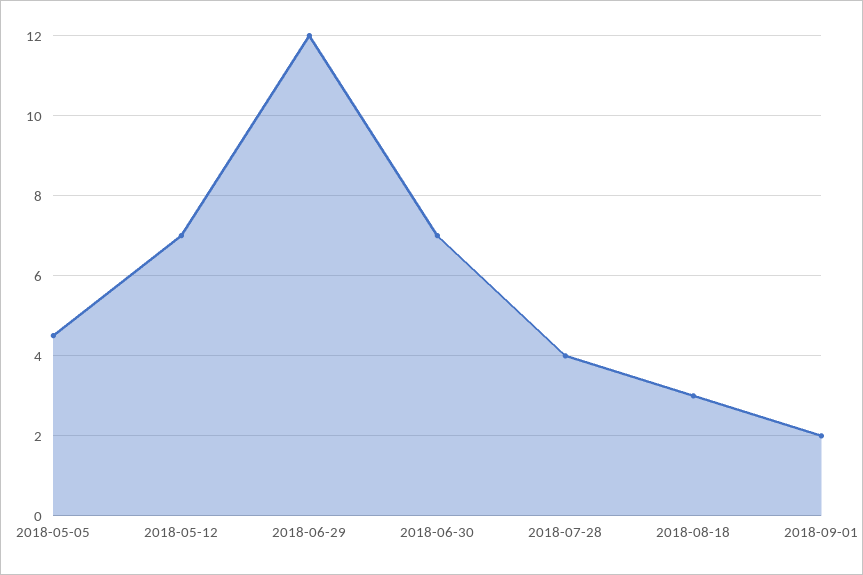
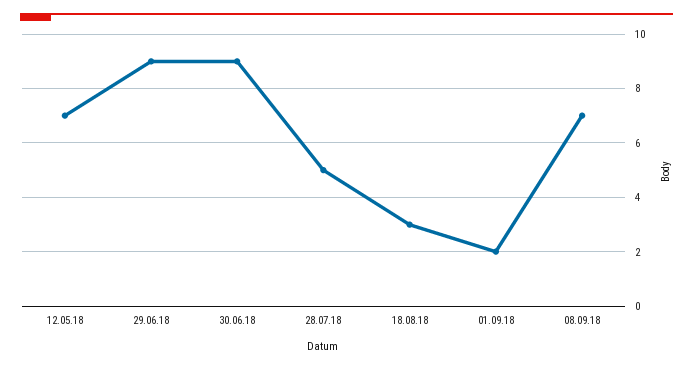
2018-05-05: 4.5 -> none
2018-06-29: 12 -> 9
2018-06-30: 7 -> 9
2018-07-28: 4 -> 5
08.09.18: none -> 7

